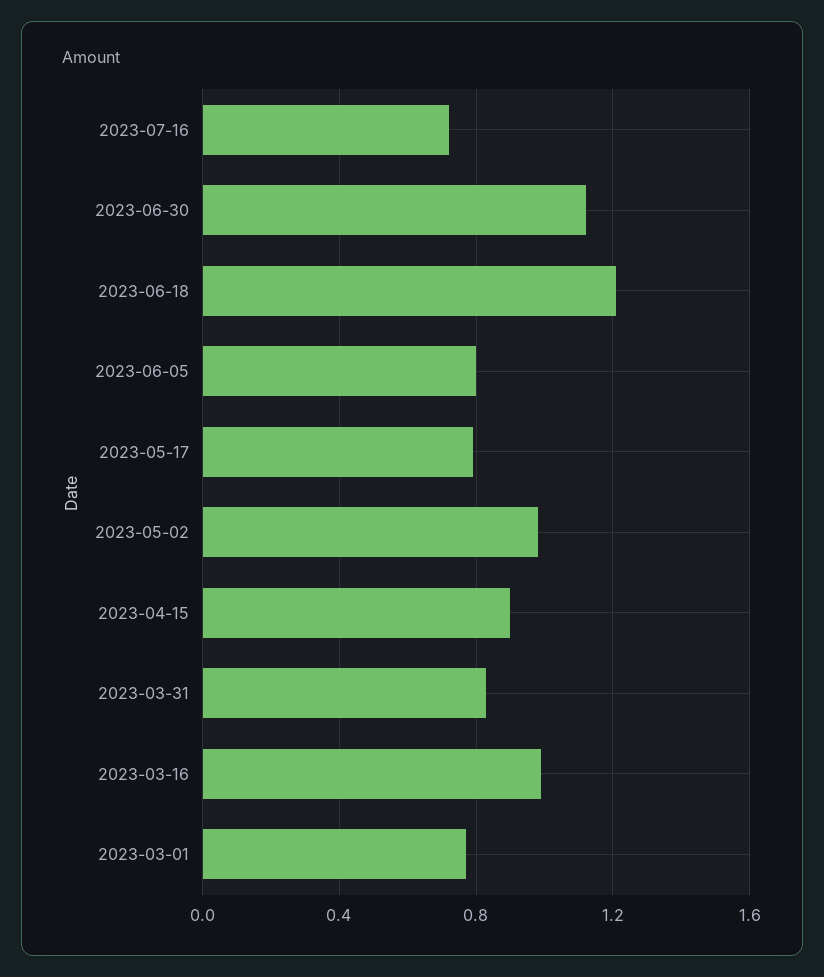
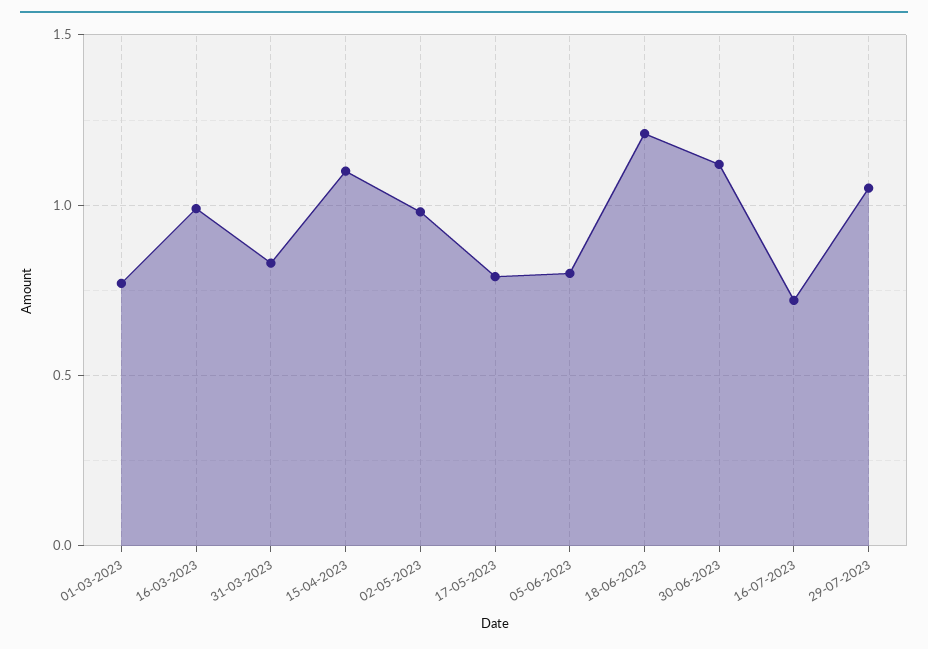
2023-04-15: 0.9 -> 1.1
29-07-2023: none -> 1.05

